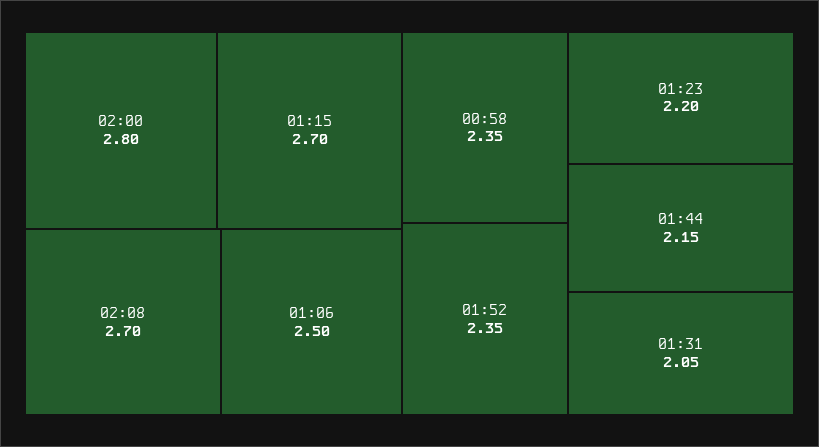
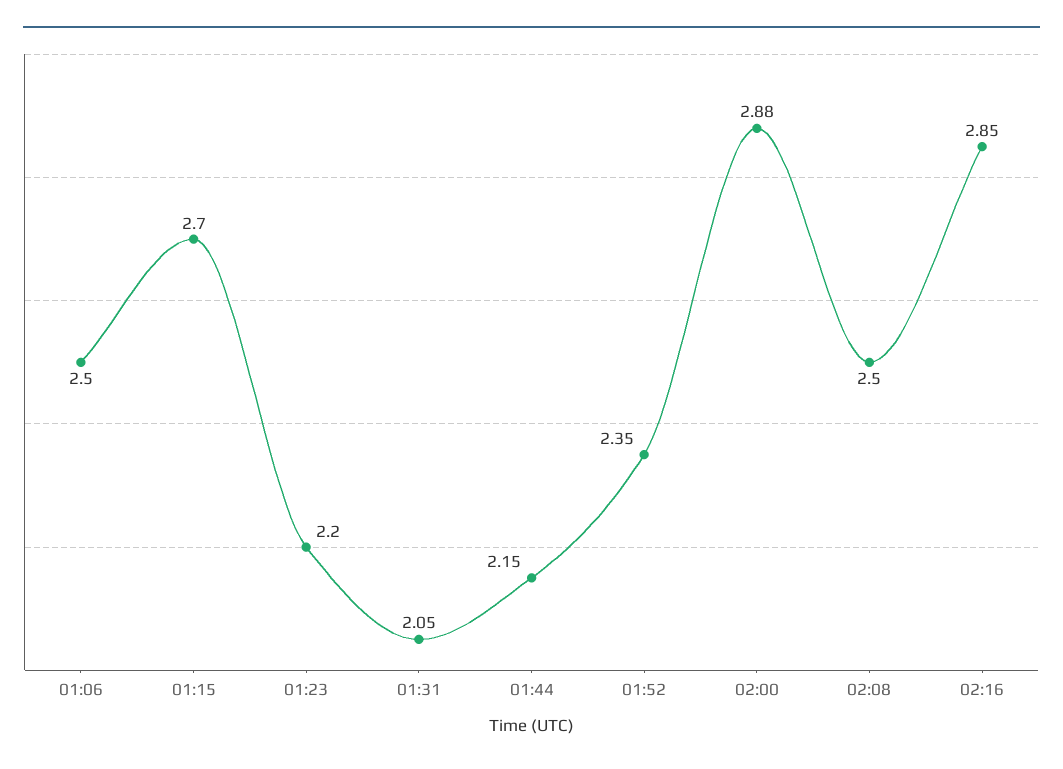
02:00: 2.8 -> 2.88
02:08: 2.7 -> 2.5
00:58: 2.35 -> none
02:16: none -> 2.85

